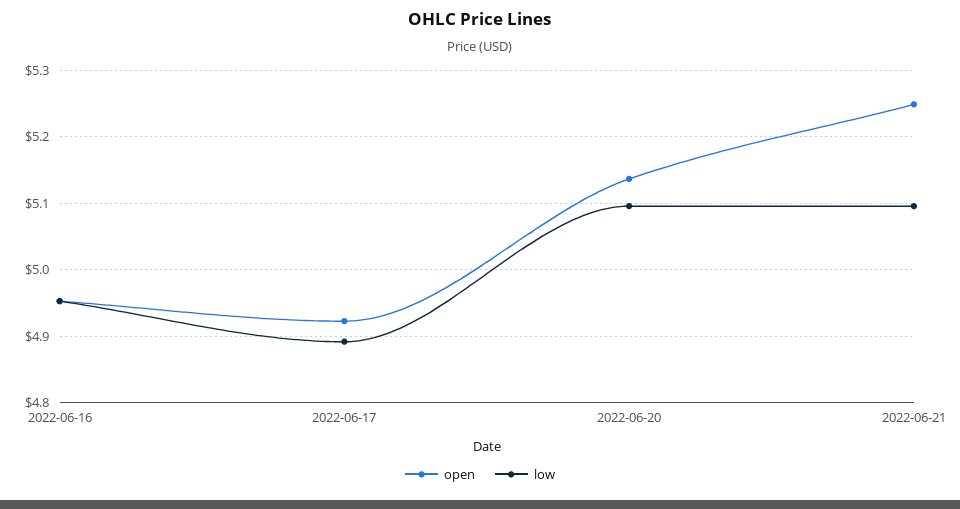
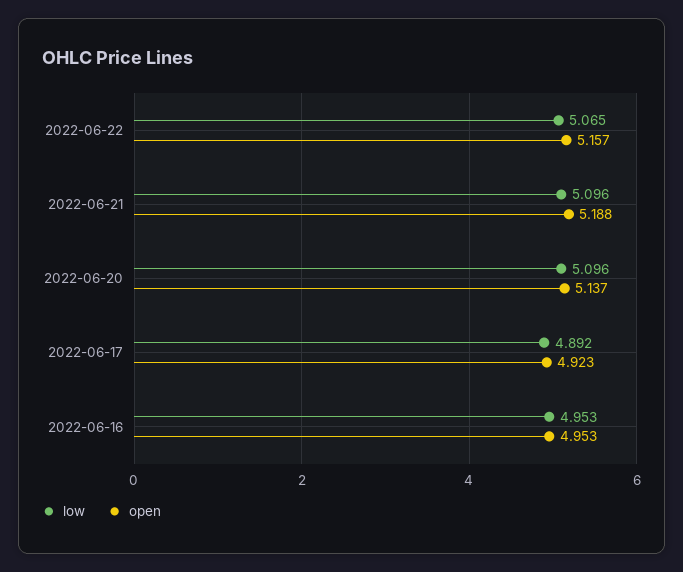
open, 2022-06-21: 5.25 -> 5.188
low, 2022-06-22: none -> 5.065
open, 2022-06-22: none -> 5.157

